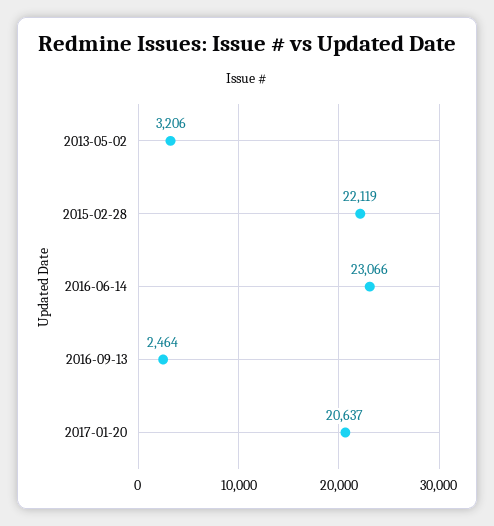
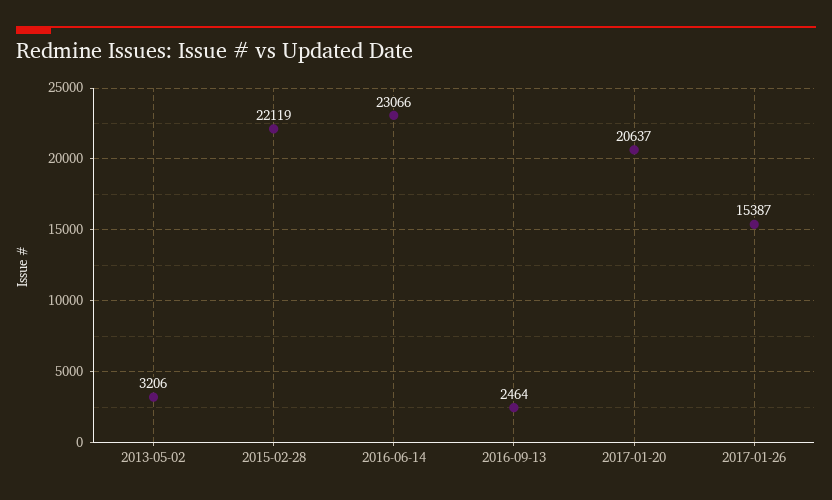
2017-01-26: none -> 15387

